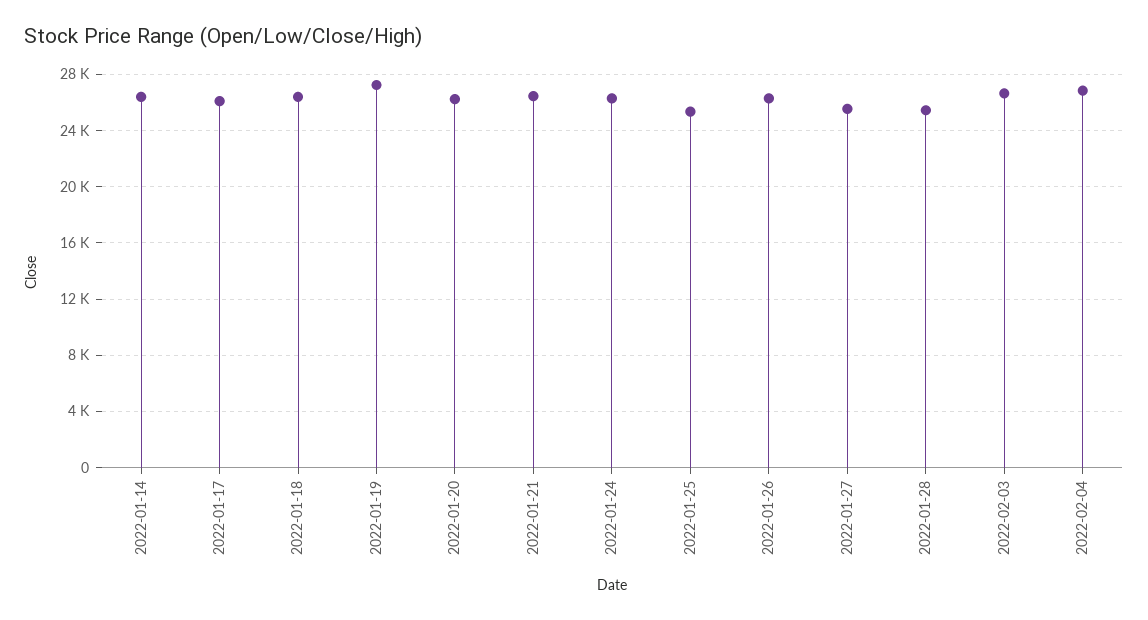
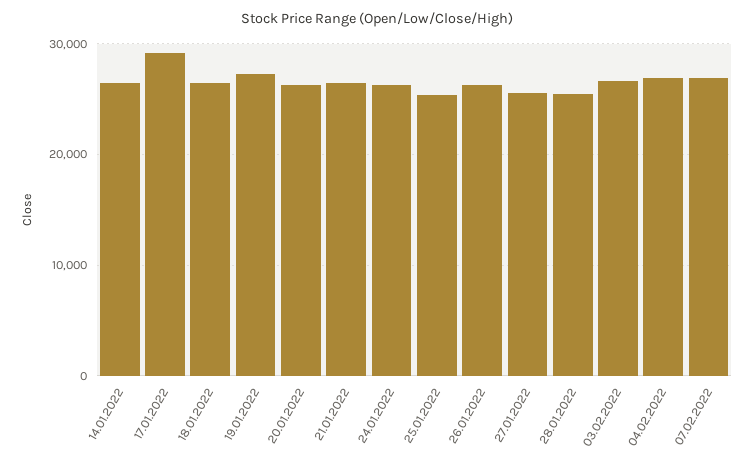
2022-01-17: 26000 -> 29000
07.02.2022: none -> 27000

